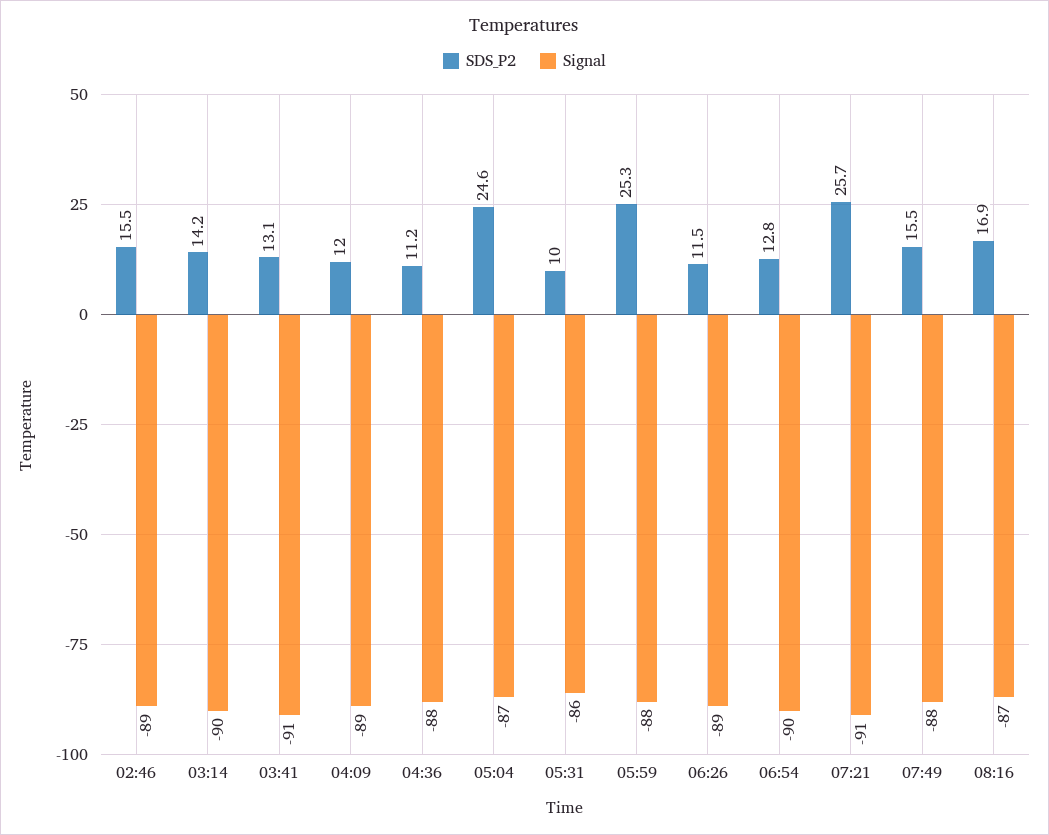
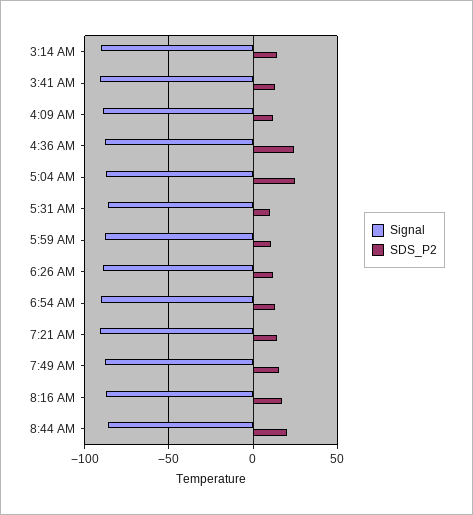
SDS_P2, 02:46: 15.5 -> none
Signal, 02:46: -89 -> none
SDS_P2, 04:36: 11.2 -> 25
SDS_P2, 05:59: 25.3 -> 10
SDS_P2, 07:21: 25.7 -> 15
Signal, 8:44 AM: none -> -85
SDS_P2, 8:44 AM: none -> 20

